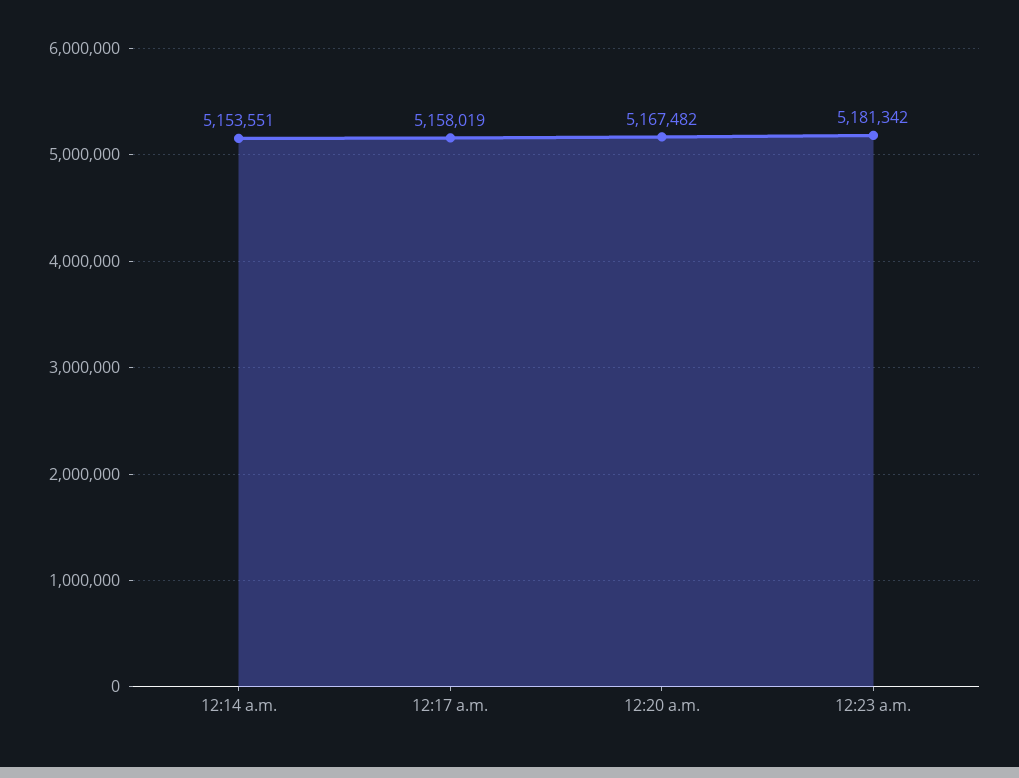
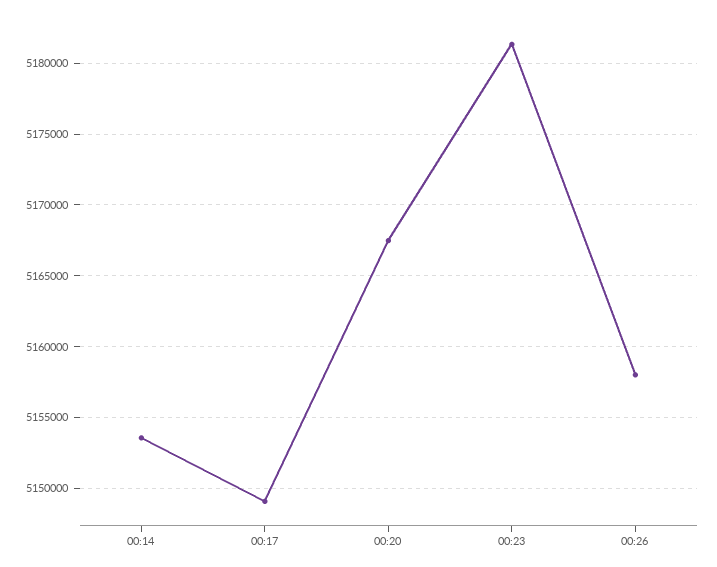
12:17 a.m.: 5158019 -> 5149000
00:26: none -> 5158000

